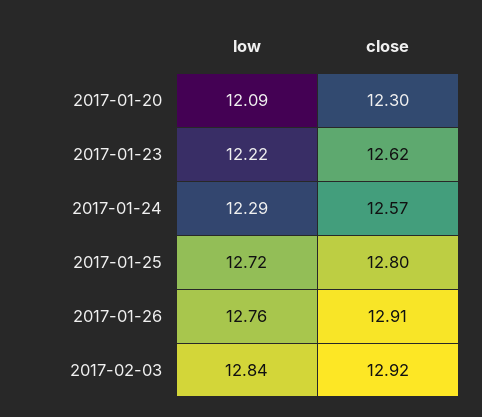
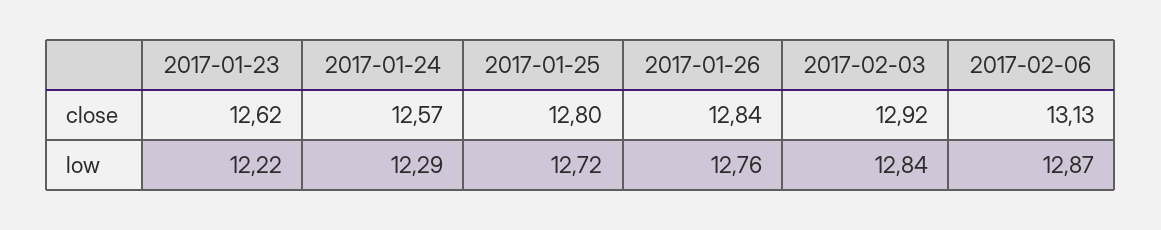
low, 2017-01-20: 12.09 -> none
close, 2017-01-20: 12.3 -> none
close, 2017-01-26: 12.91 -> 12.84
close, 2017-02-06: none -> 13.13
low, 2017-02-06: none -> 12.87

